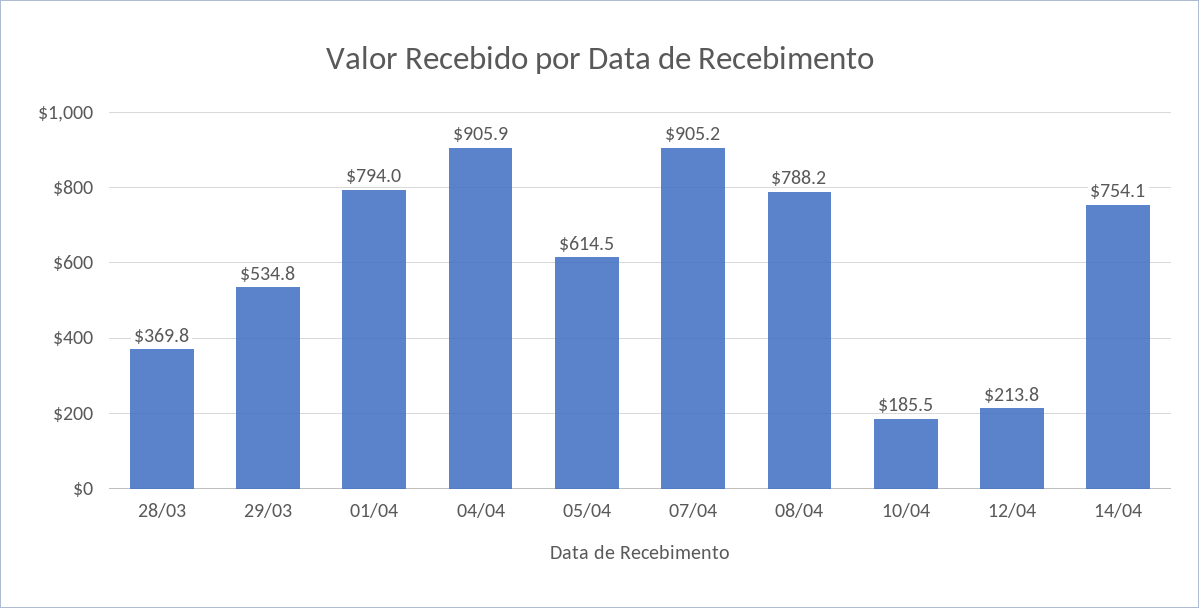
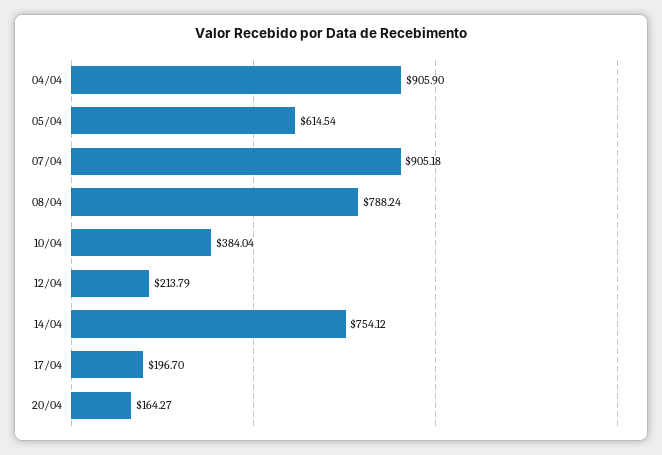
28/03: 369.8 -> none
29/03: 534.8 -> none
01/04: 794 -> none
10/04: 185.5 -> 384.04
17/04: none -> 196.7
20/04: none -> 164.27

